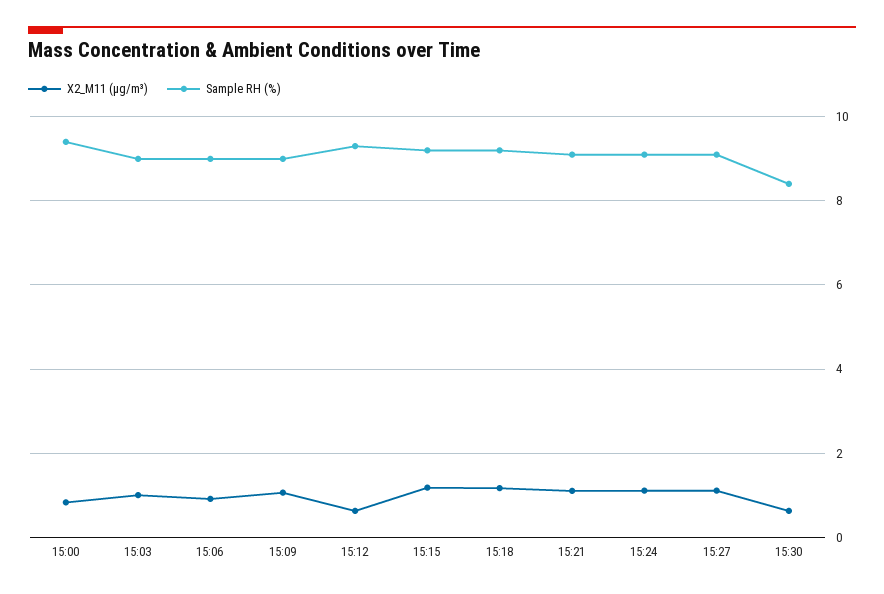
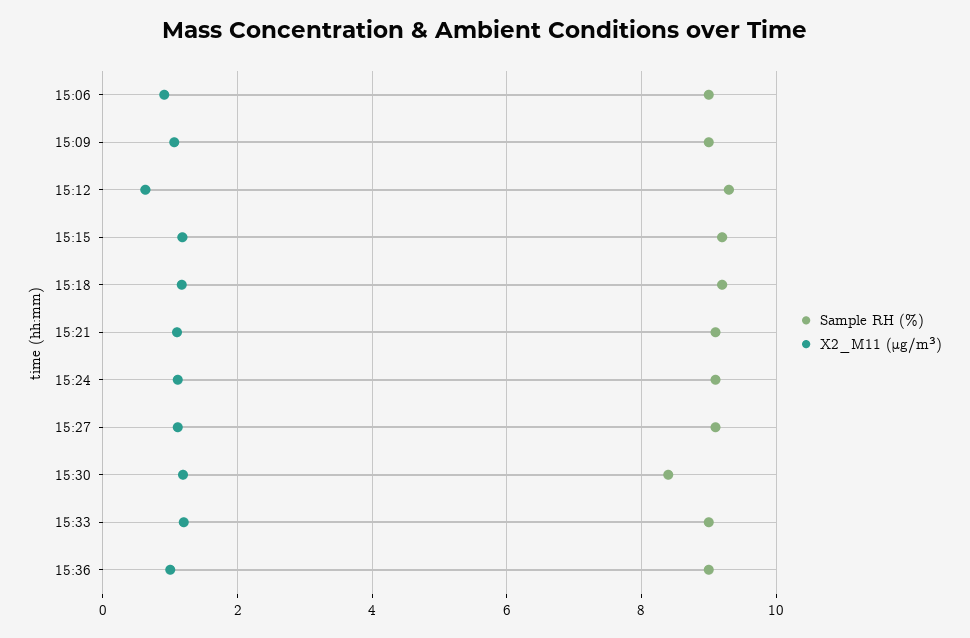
X2_M11 (μg/m³), 15:00: 0.8 -> none
Sample RH (%), 15:00: 9.4 -> none
X2_M11 (μg/m³), 15:03: 1 -> none
Sample RH (%), 15:03: 9 -> none
X2_M11 (μg/m³), 15:30: 0.6 -> 1.2
Sample RH (%), 15:33: none -> 9
X2_M11 (μg/m³), 15:33: none -> 1.2
Sample RH (%), 15:36: none -> 9
X2_M11 (μg/m³), 15:36: none -> 1

